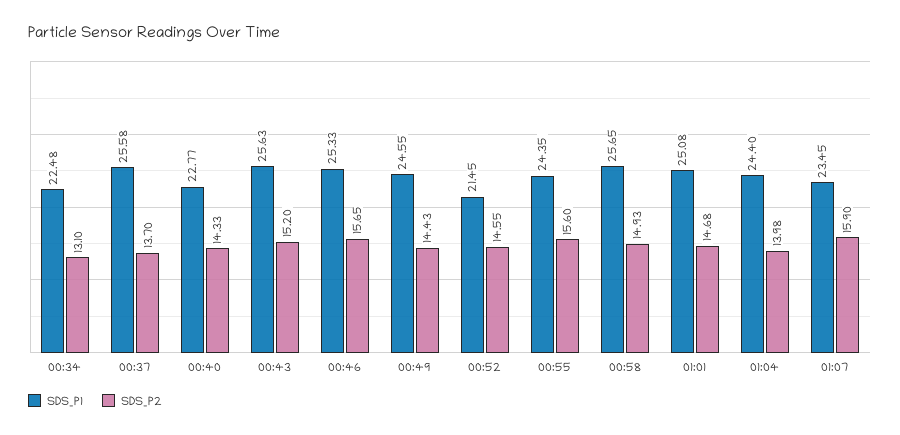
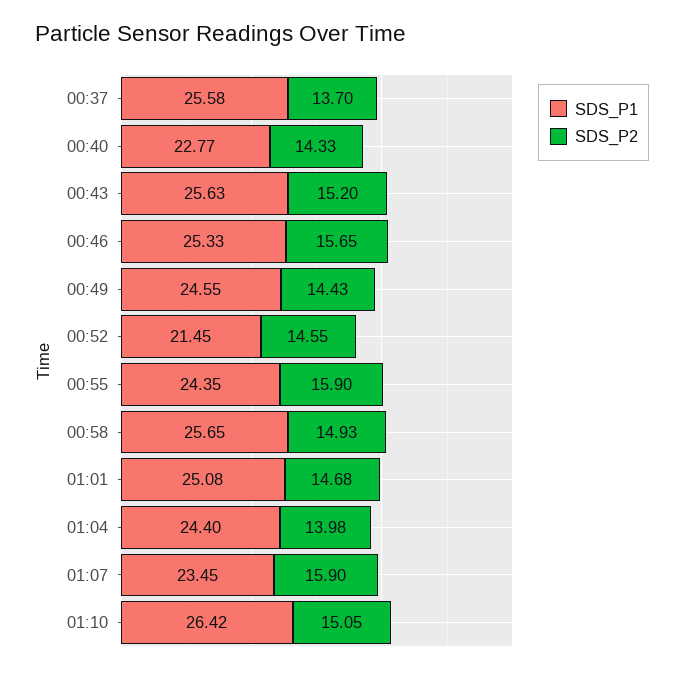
SDS_P1, 00:34: 22.48 -> none
SDS_P2, 00:34: 13.1 -> none
SDS_P2, 00:55: 15.6 -> 15.9
SDS_P1, 01:10: none -> 26.42
SDS_P2, 01:10: none -> 15.05

